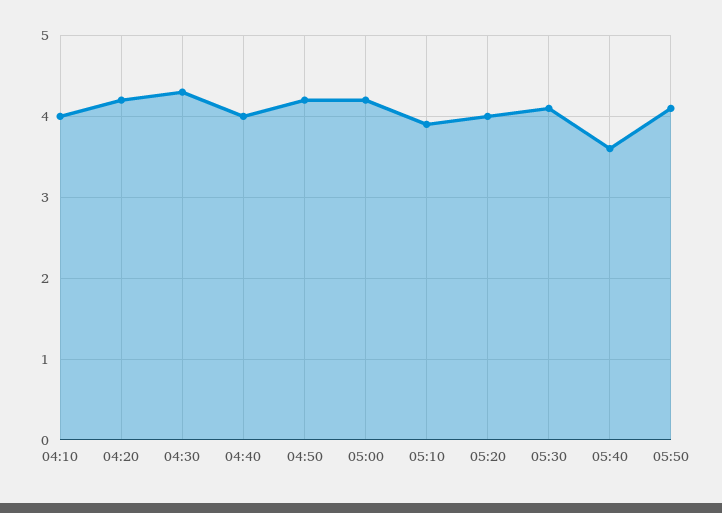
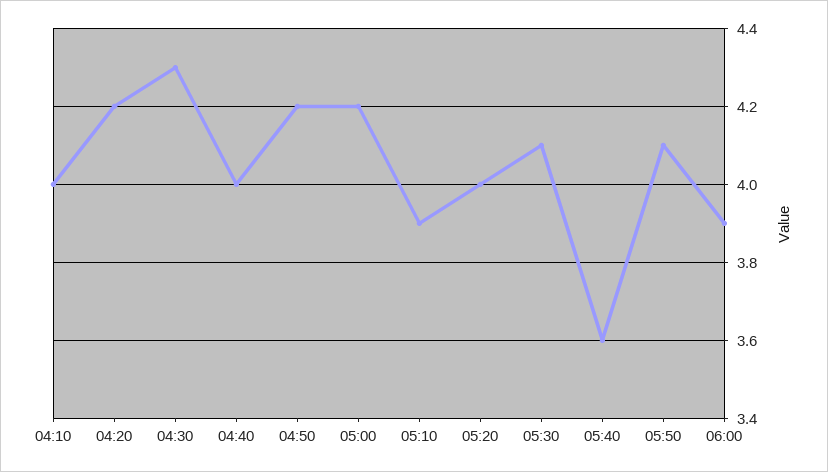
06:00: none -> 3.9

